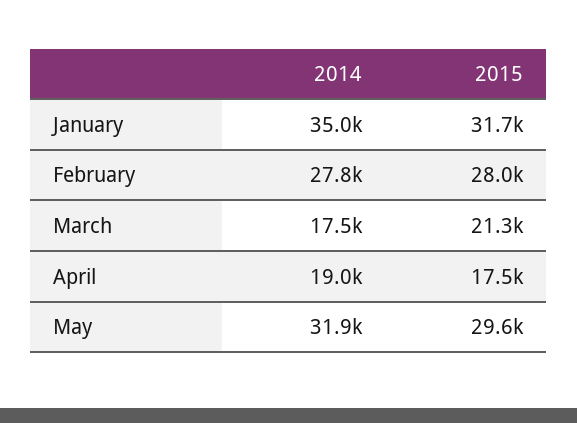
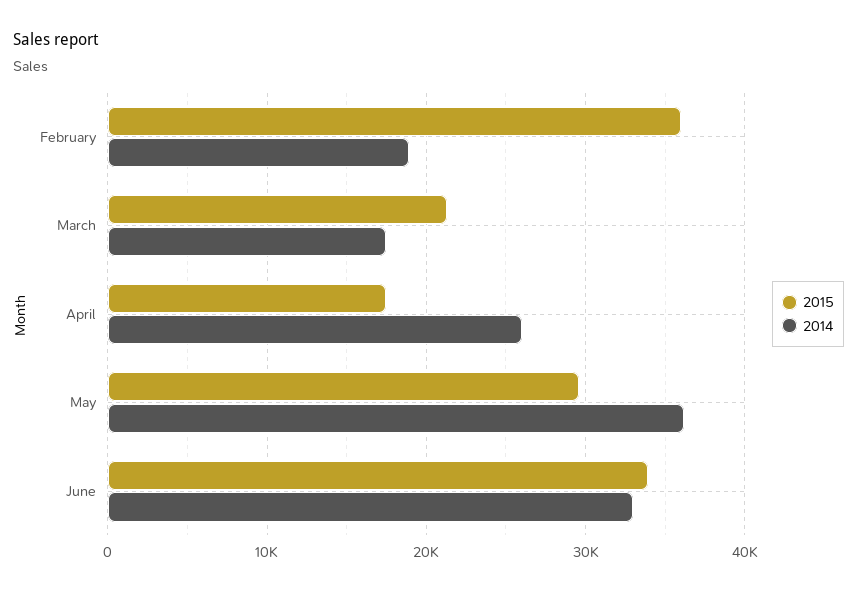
2014, January: 35000 -> none
2015, January: 31700 -> none
2014, February: 27800 -> 19000
2015, February: 28000 -> 36000
2014, April: 19000 -> 26000
2014, May: 31900 -> 36000
2015, June: none -> 34000
2014, June: none -> 33000

